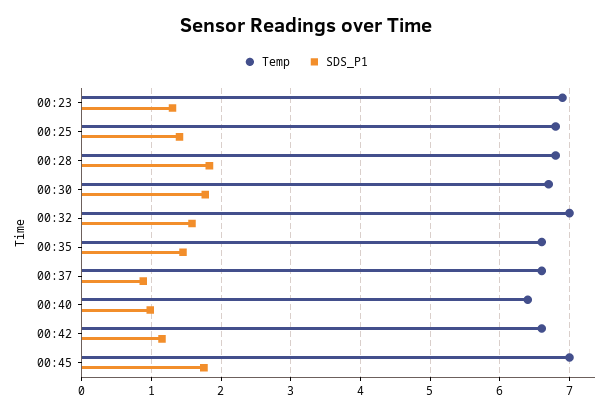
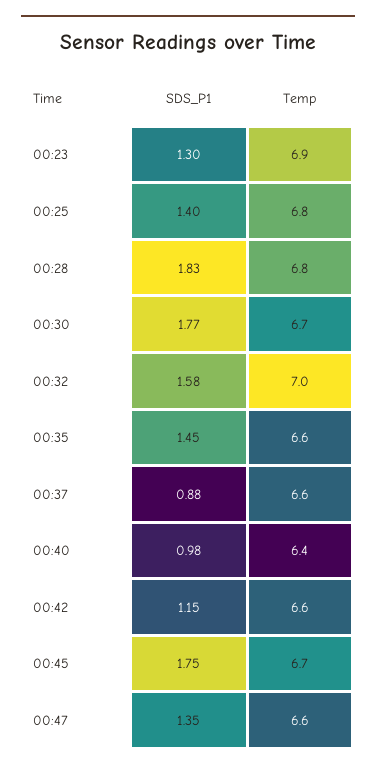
Temp, 00:45: 7 -> 6.7
SDS_P1, 00:47: none -> 1.35
Temp, 00:47: none -> 6.6

